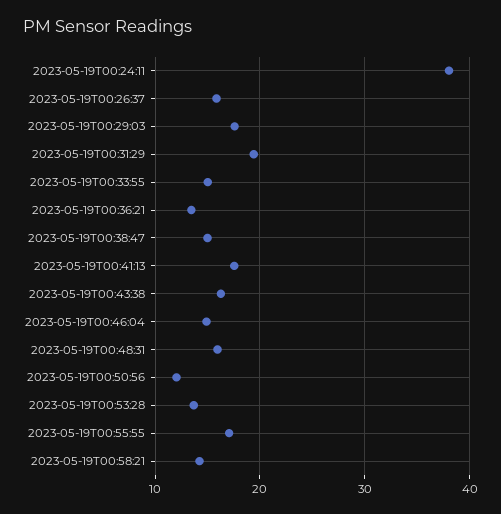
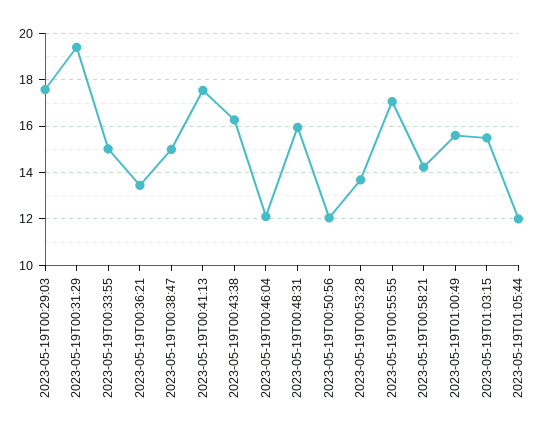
2023-05-19T00:24:11: 38 -> none
2023-05-19T00:26:37: 16 -> none
2023-05-19T00:46:04: 15 -> 12
2023-05-19T01:00:49: none -> 15.5
2023-05-19T01:03:15: none -> 15.5
2023-05-19T01:05:44: none -> 12

